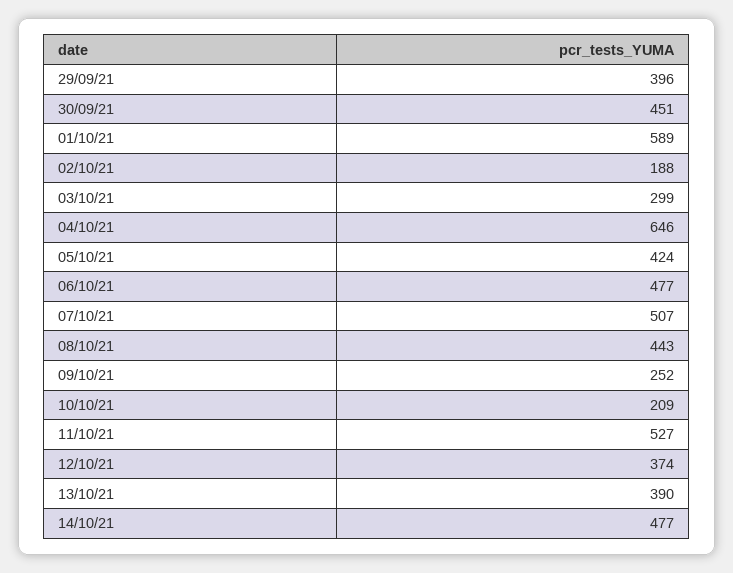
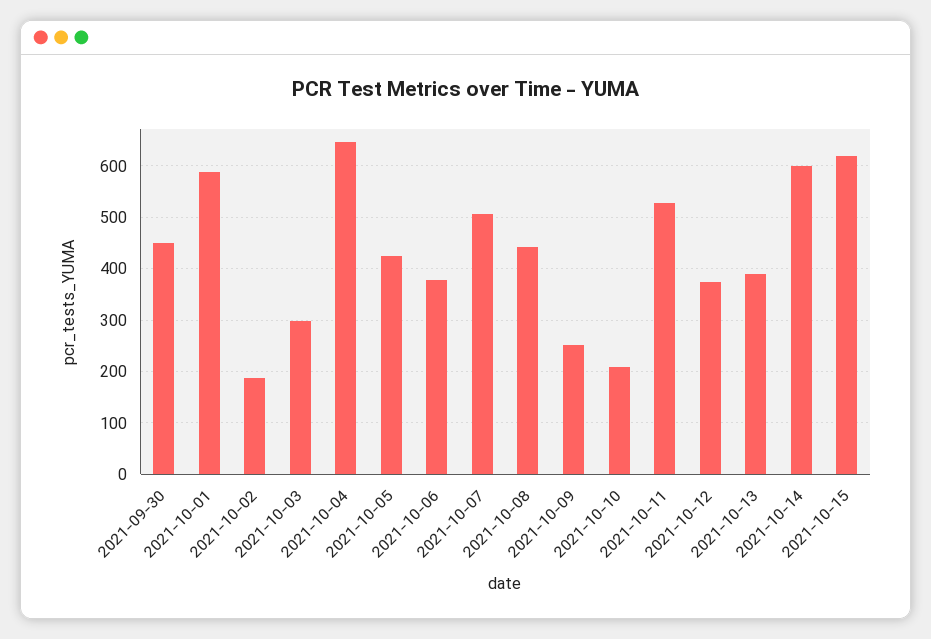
29/09/21: 396 -> none
06/10/21: 477 -> 380
14/10/21: 477 -> 600
2021-10-15: none -> 620

